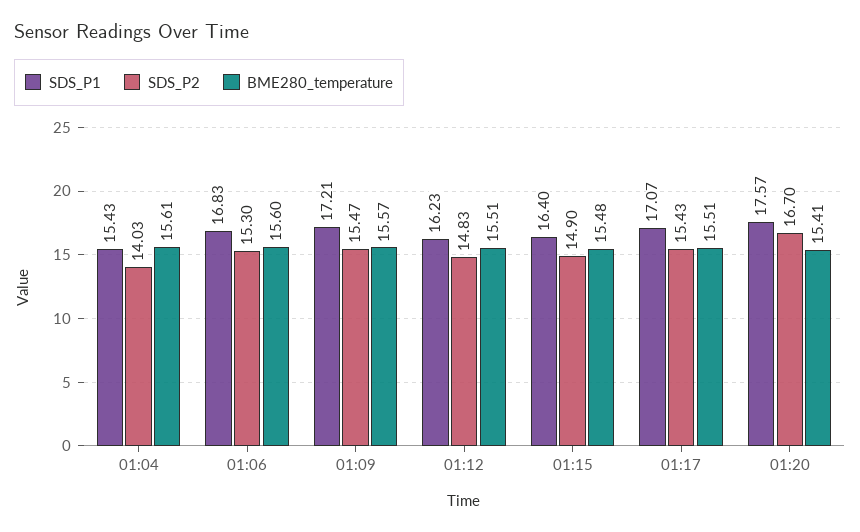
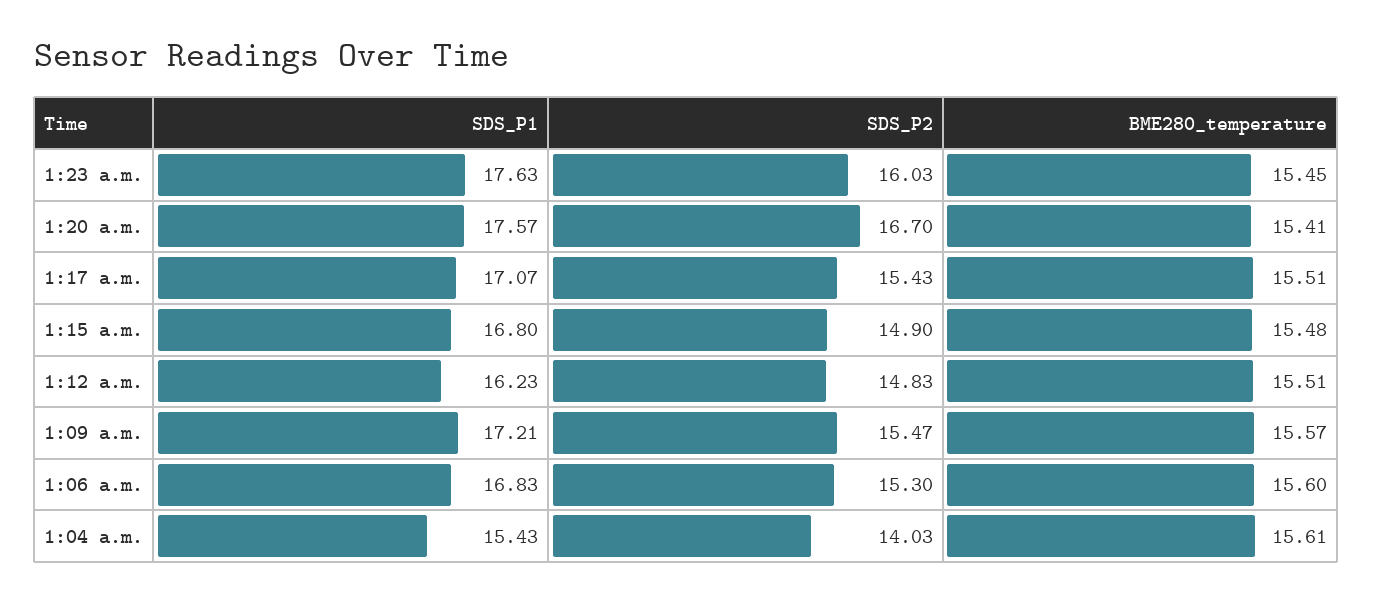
SDS_P1, 01:15: 16.4 -> 16.8
SDS_P1, 1:23 a.m.: none -> 17.63
SDS_P2, 1:23 a.m.: none -> 16.03
BME280_temperature, 1:23 a.m.: none -> 15.45

